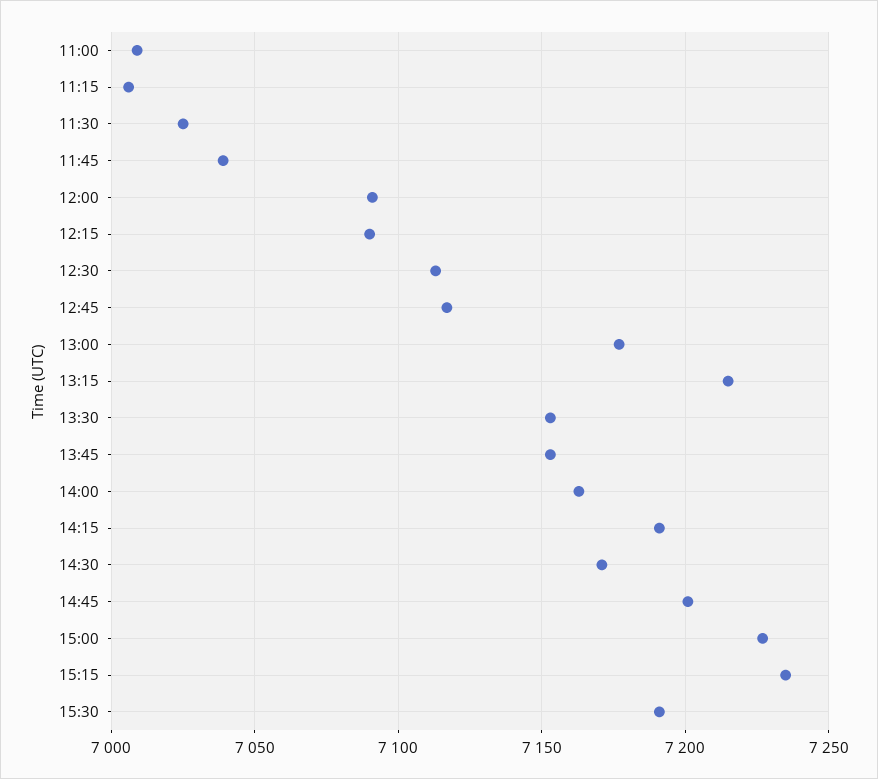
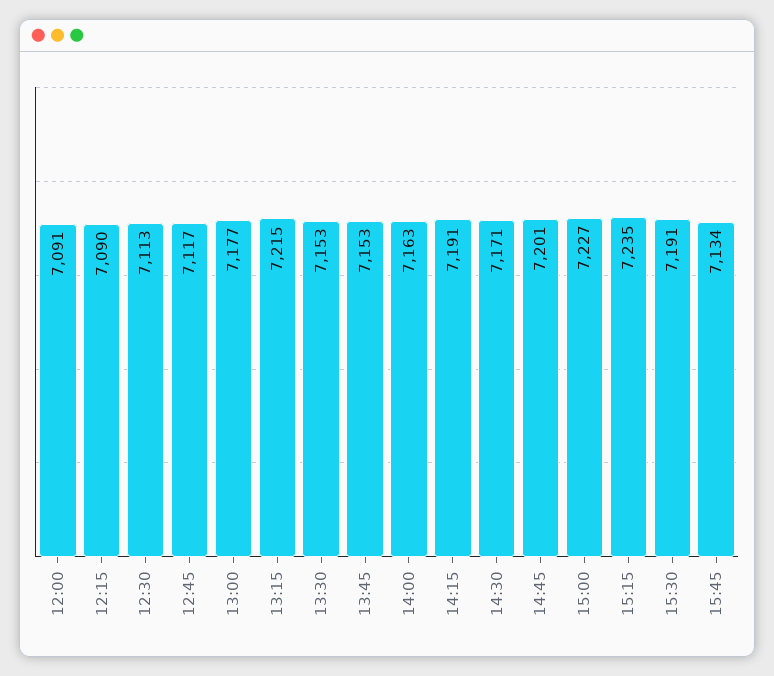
11:00: 7010 -> none
11:15: 7005 -> none
11:30: 7025 -> none
11:45: 7040 -> none
15:45: none -> 7134

